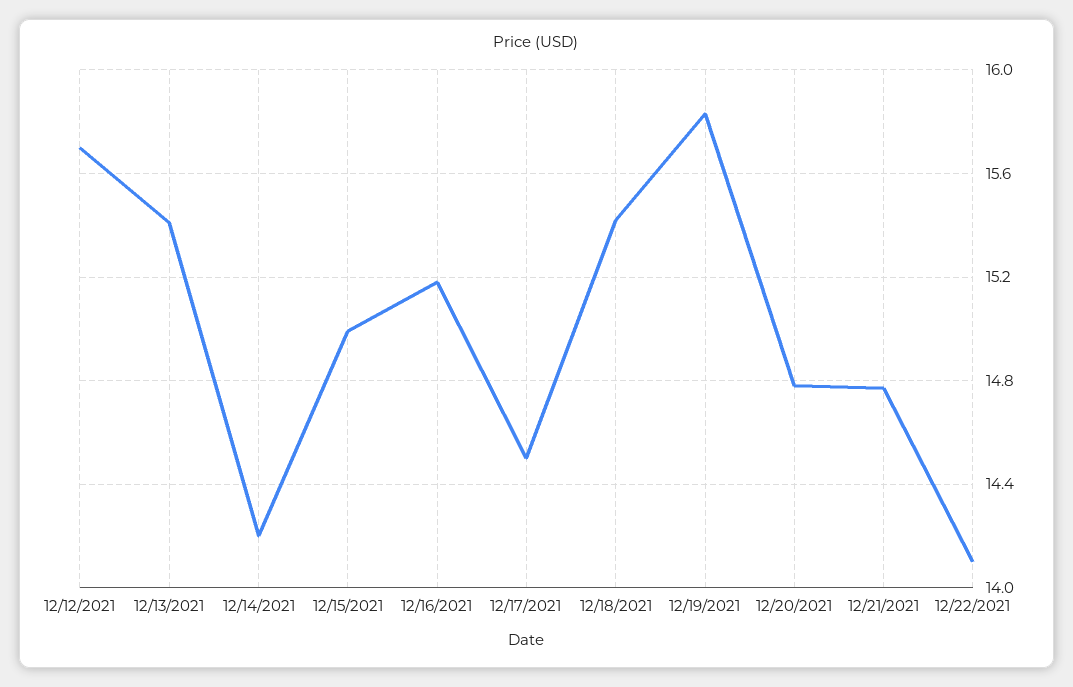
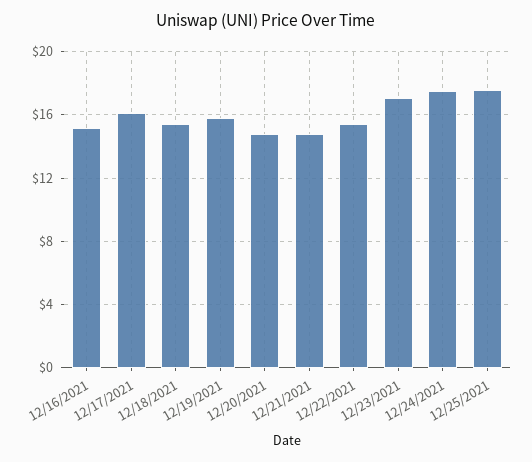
12/12/2021: 15.7 -> none
12/13/2021: 15.4 -> none
12/14/2021: 14.2 -> none
12/15/2021: 15 -> none
12/17/2021: 14.5 -> 16
12/22/2021: 14.1 -> 15.5
12/23/2021: none -> 17
12/24/2021: none -> 17.5
12/25/2021: none -> 17.5

